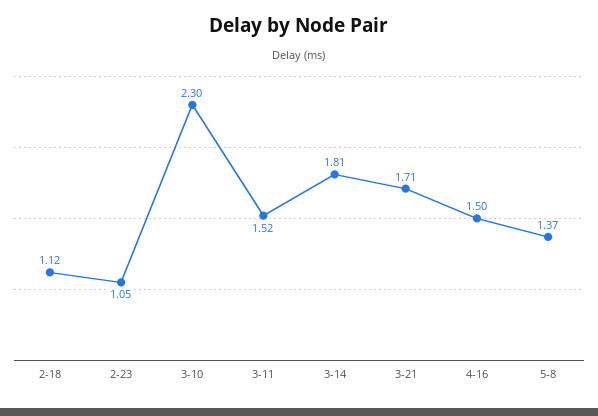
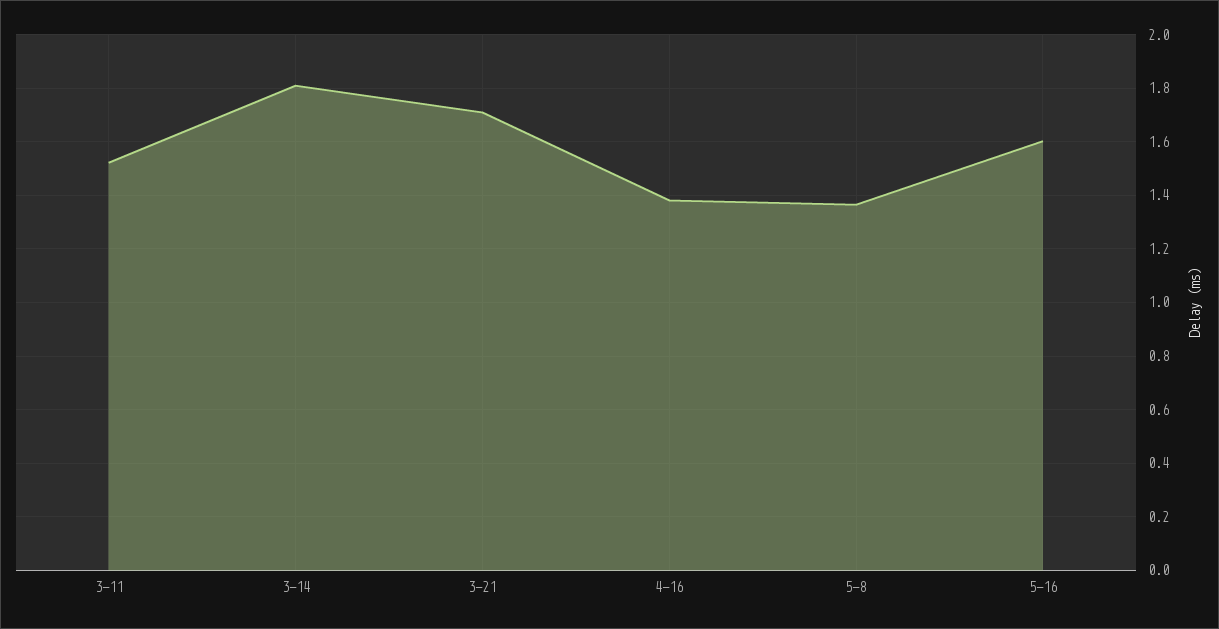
2-18: 1.12 -> none
2-23: 1.05 -> none
3-10: 2.3 -> none
4-16: 1.5 -> 1.375
5-16: none -> 1.6

